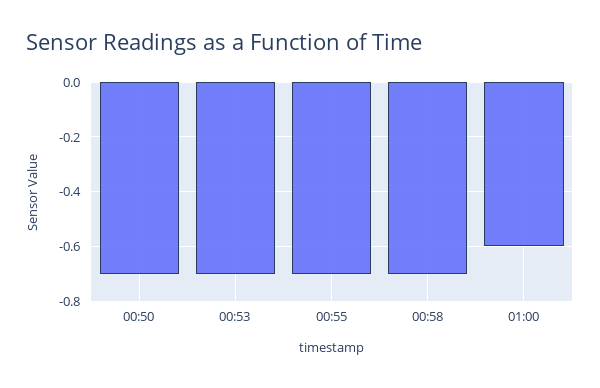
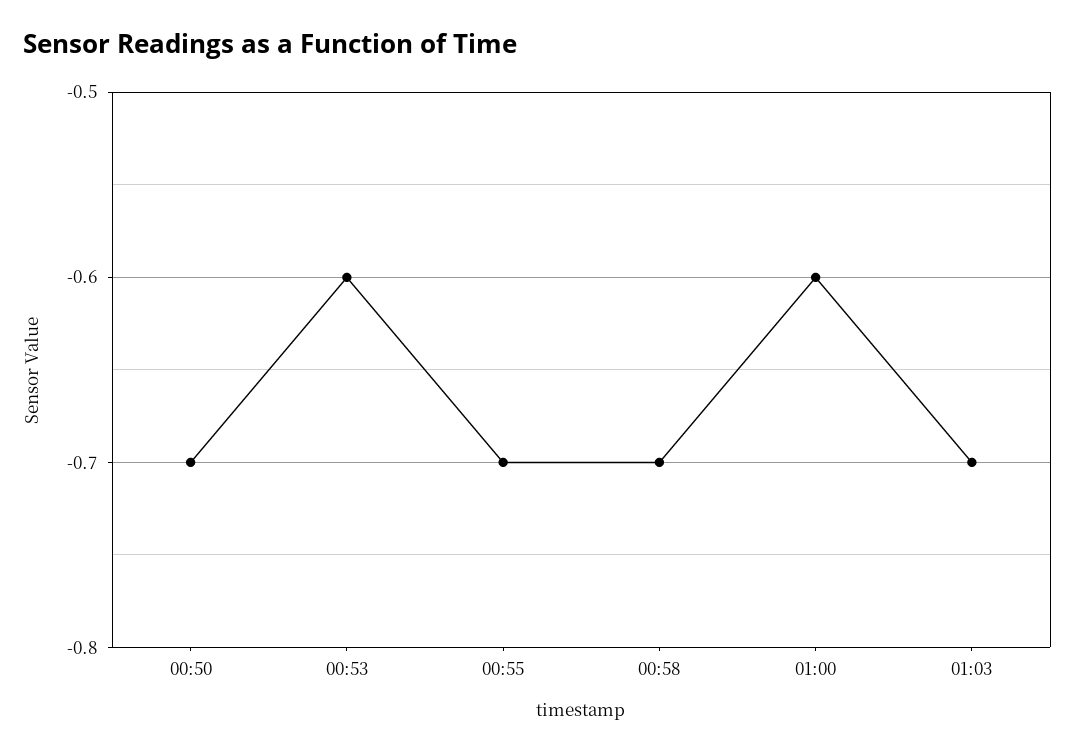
00:53: -0.7 -> -0.6
01:03: none -> -0.7

